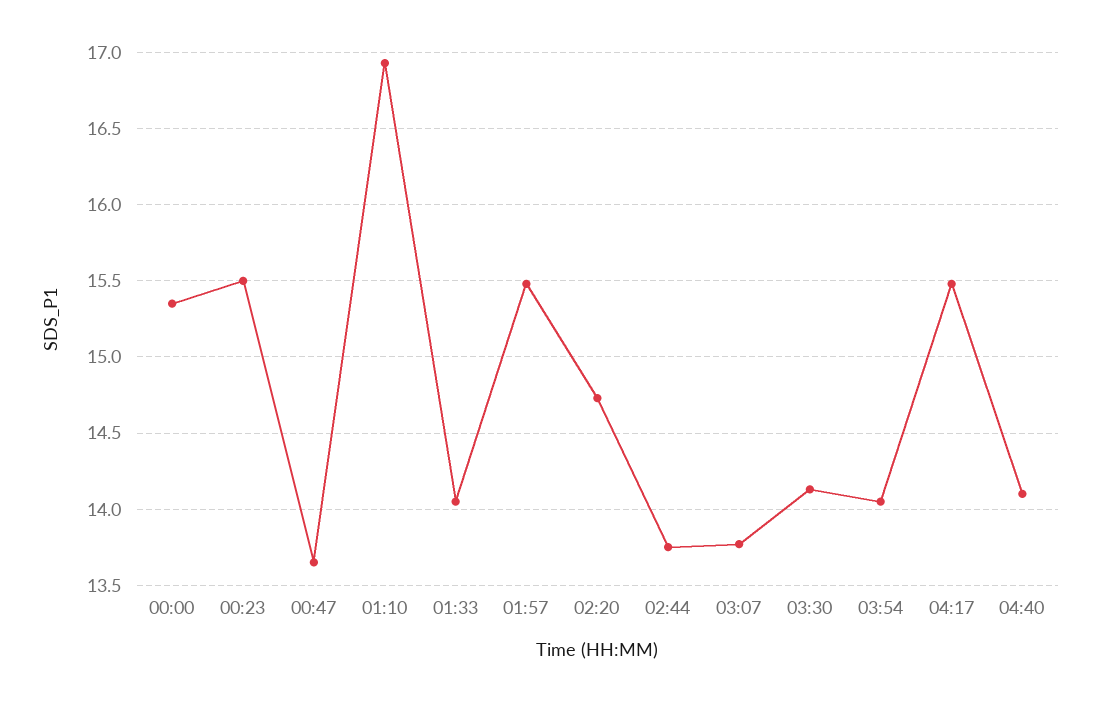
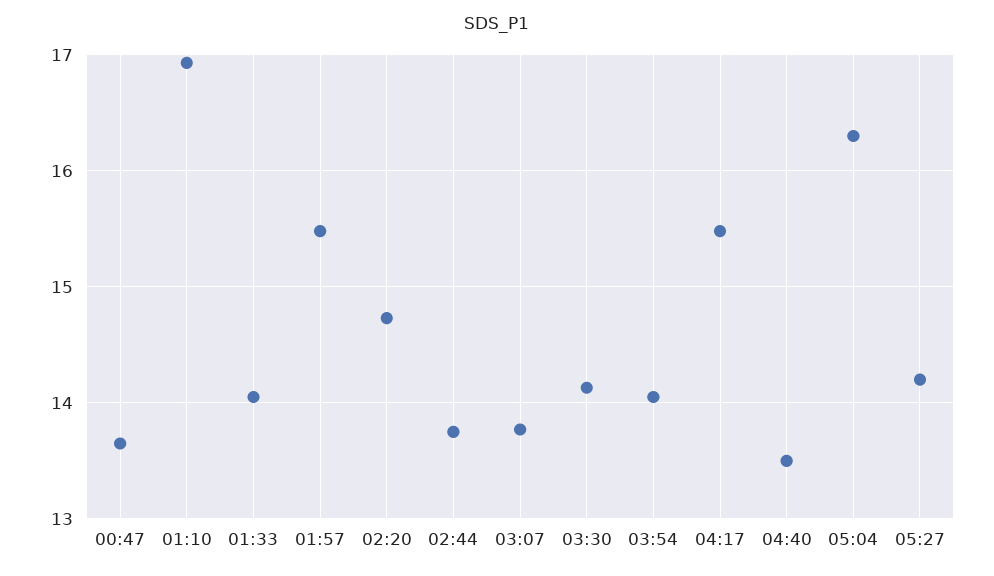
00:00: 15.35 -> none
00:23: 15.5 -> none
04:40: 14.1 -> 13.5
05:04: none -> 16.3
05:27: none -> 14.2

